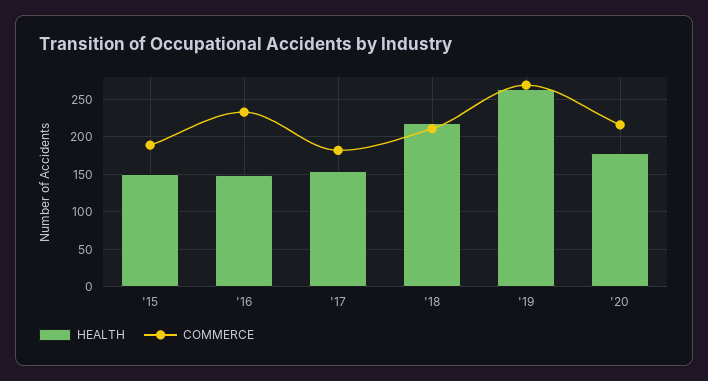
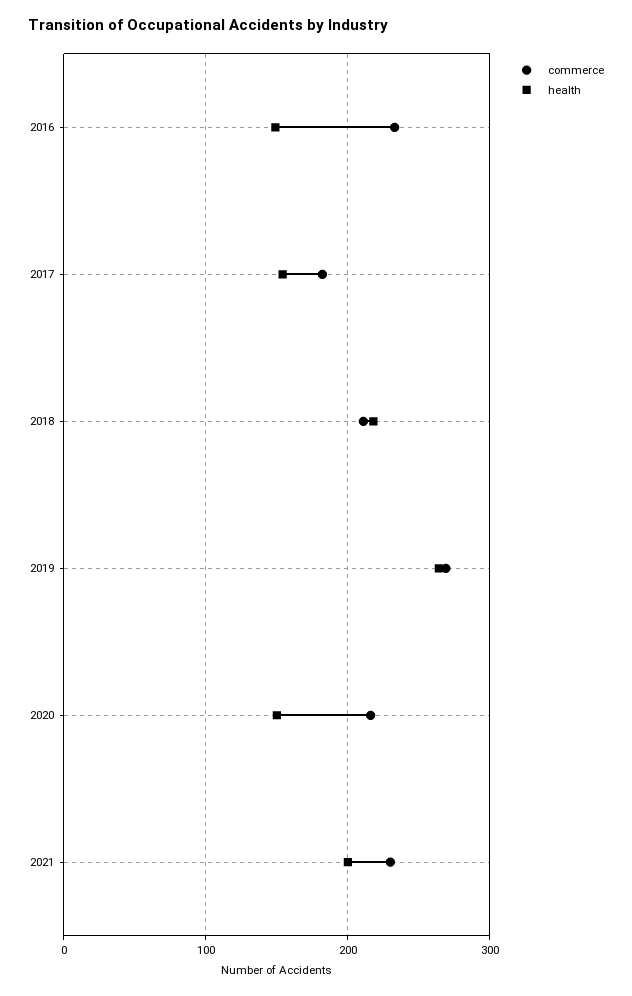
HEALTH, '15: 150 -> none
COMMERCE, '15: 190 -> none
HEALTH, '20: 180 -> 150
COMMERCE, 2021: none -> 230
HEALTH, 2021: none -> 200

